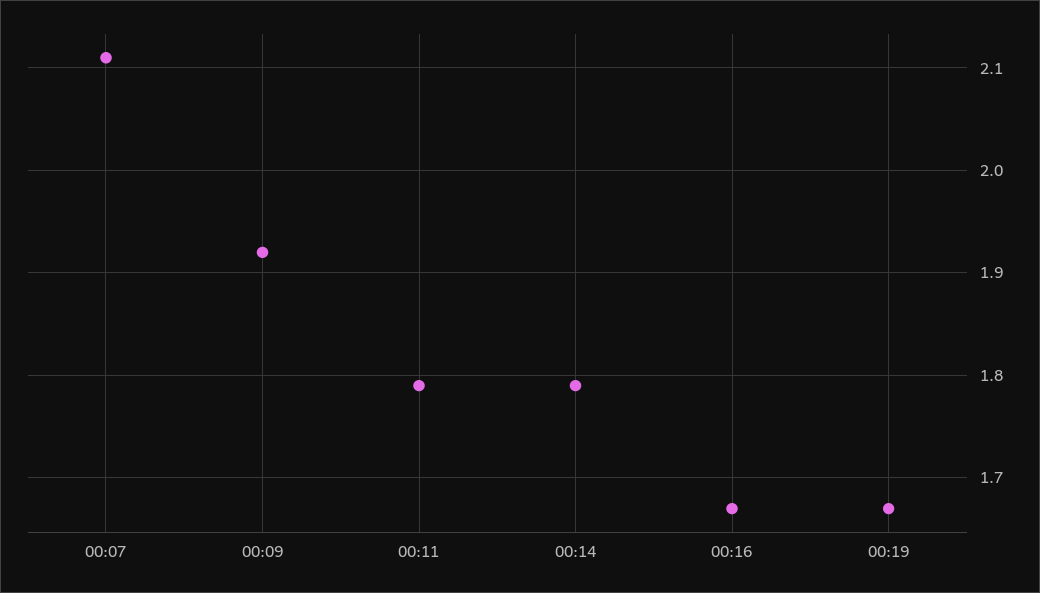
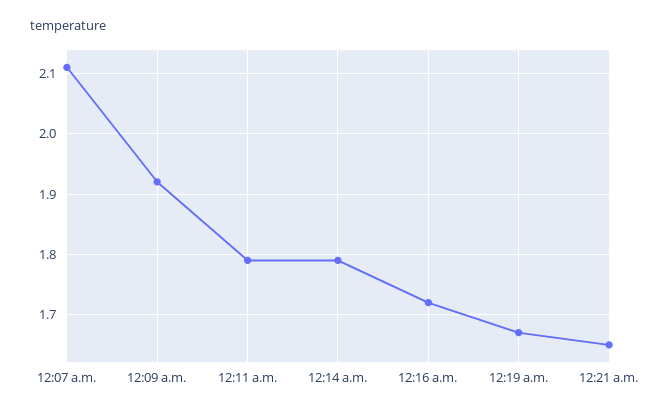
00:16: 1.67 -> 1.72
12:21 a.m.: none -> 1.65

